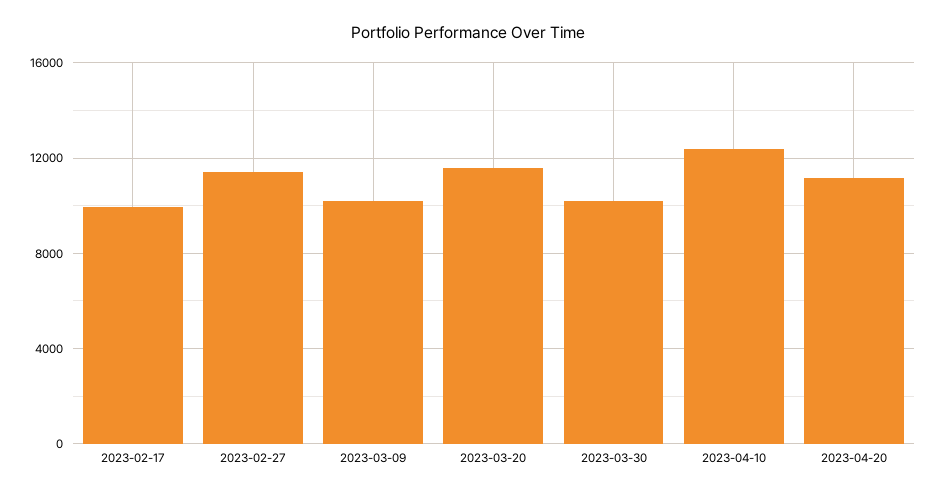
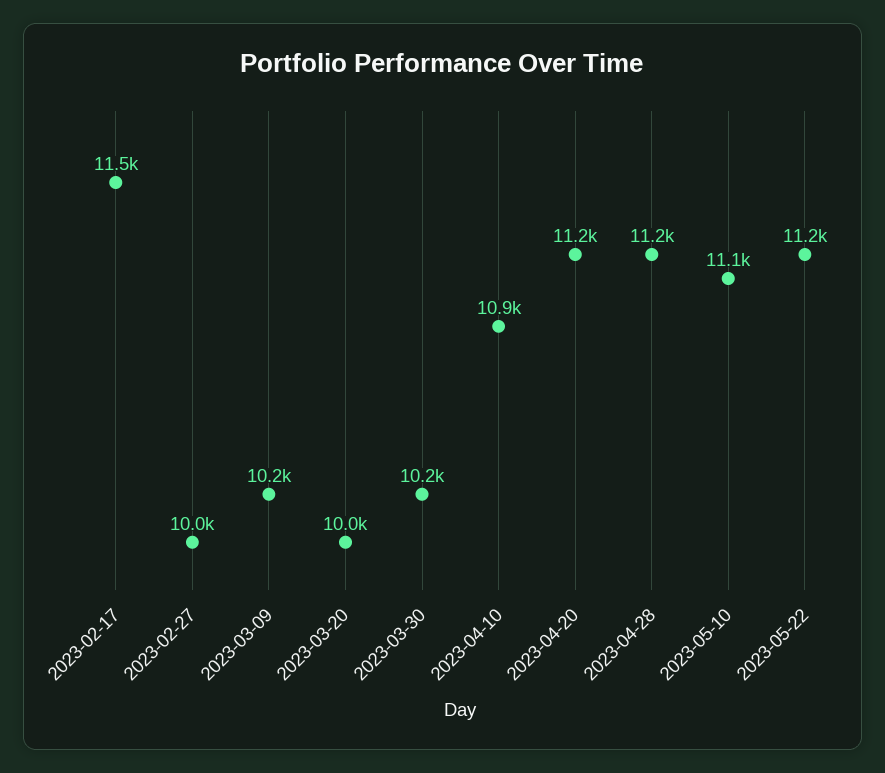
2023-02-17: 10000 -> 11500
2023-02-27: 11500 -> 10000
2023-03-20: 11500 -> 10000
2023-04-10: 12500 -> 10900
2023-04-28: none -> 11200
2023-05-10: none -> 11100
2023-05-22: none -> 11200

